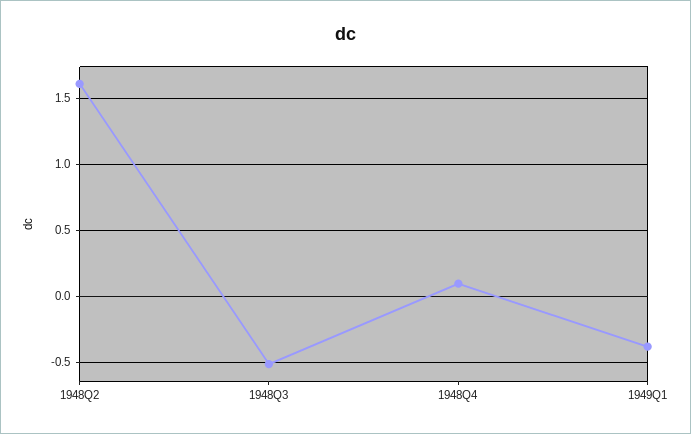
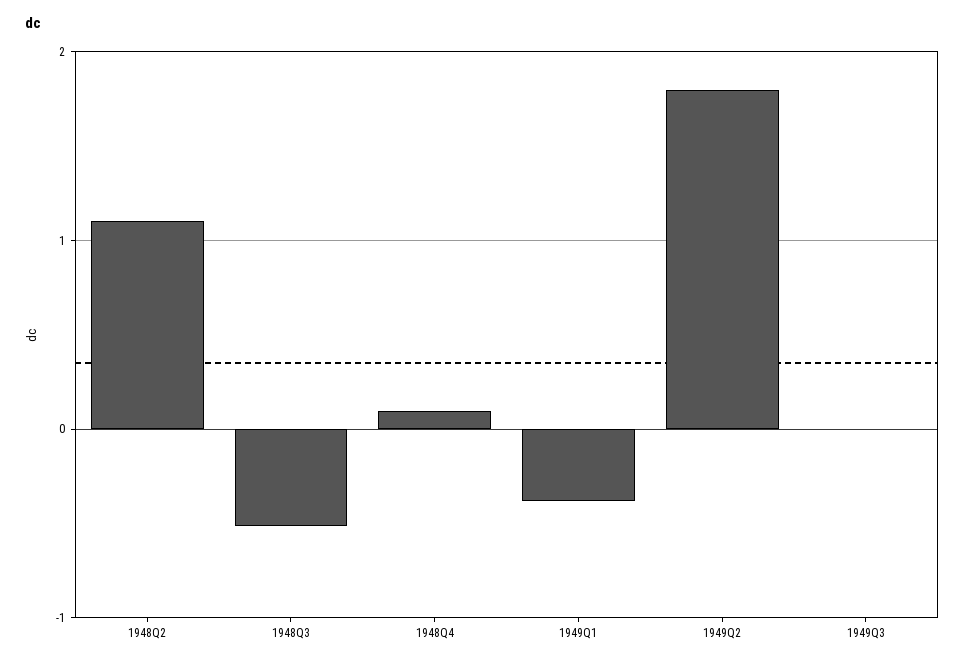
1948Q2: 1.6 -> 1.1
1949Q2: none -> 1.8
1949Q3: none -> 0

